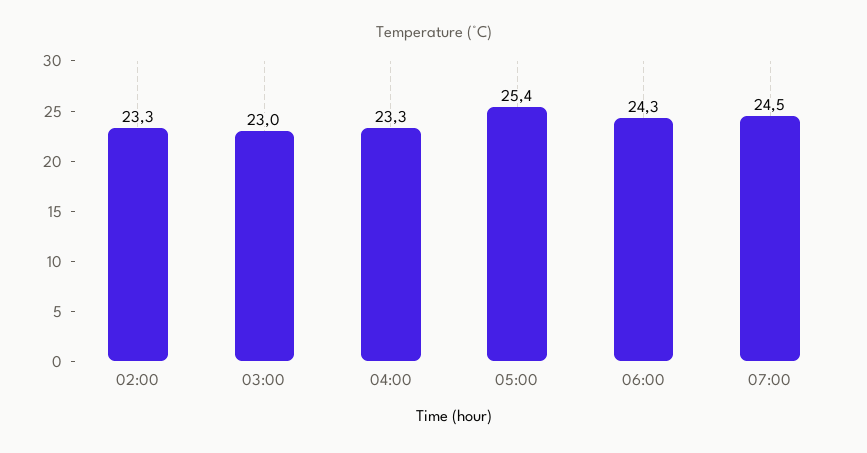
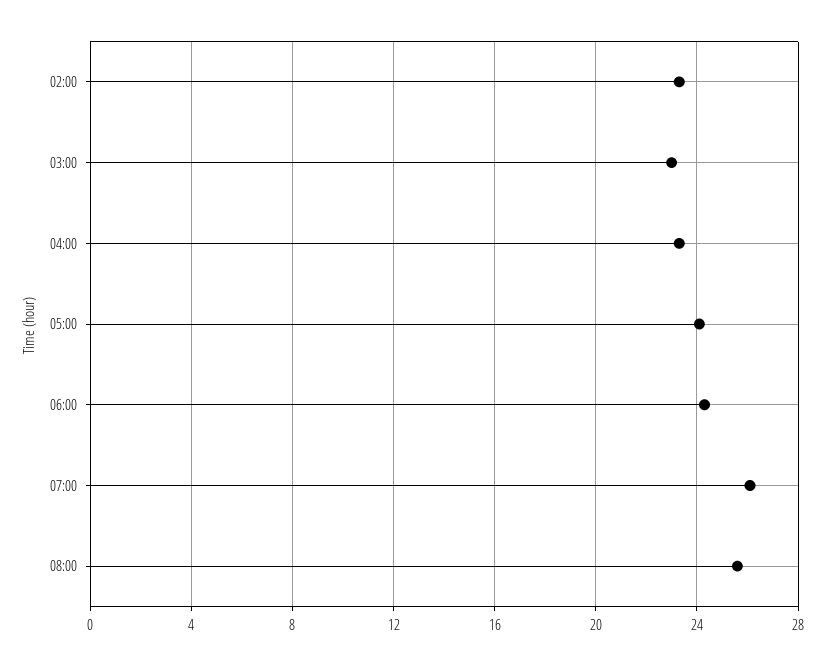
05:00: 25.4 -> 24
07:00: 24.5 -> 26
08:00: none -> 25.5

